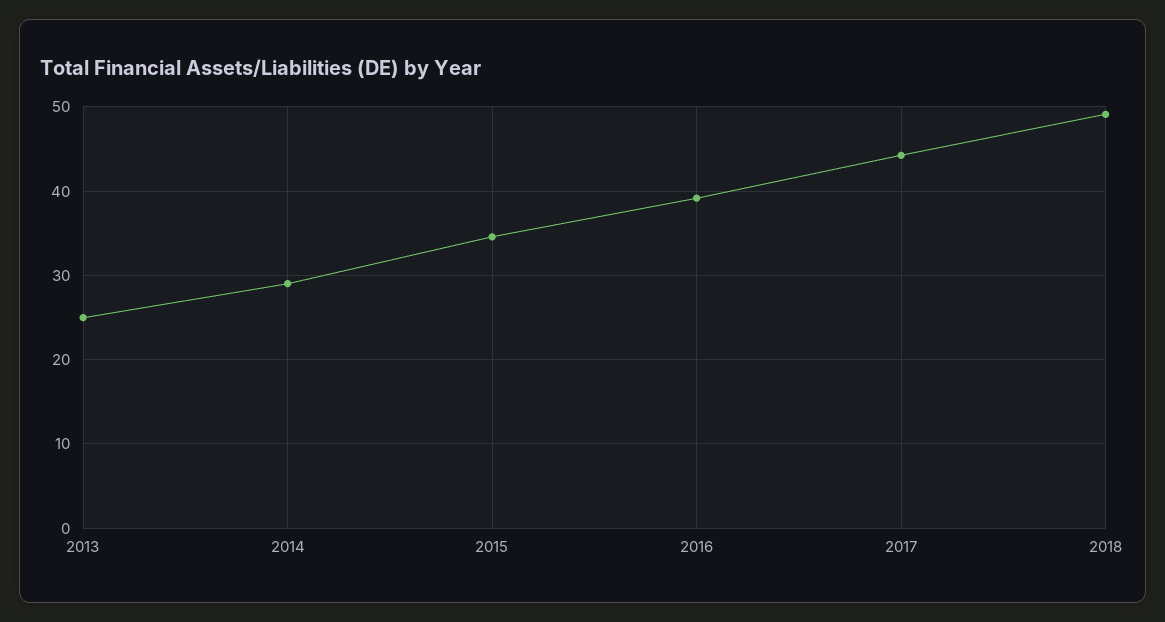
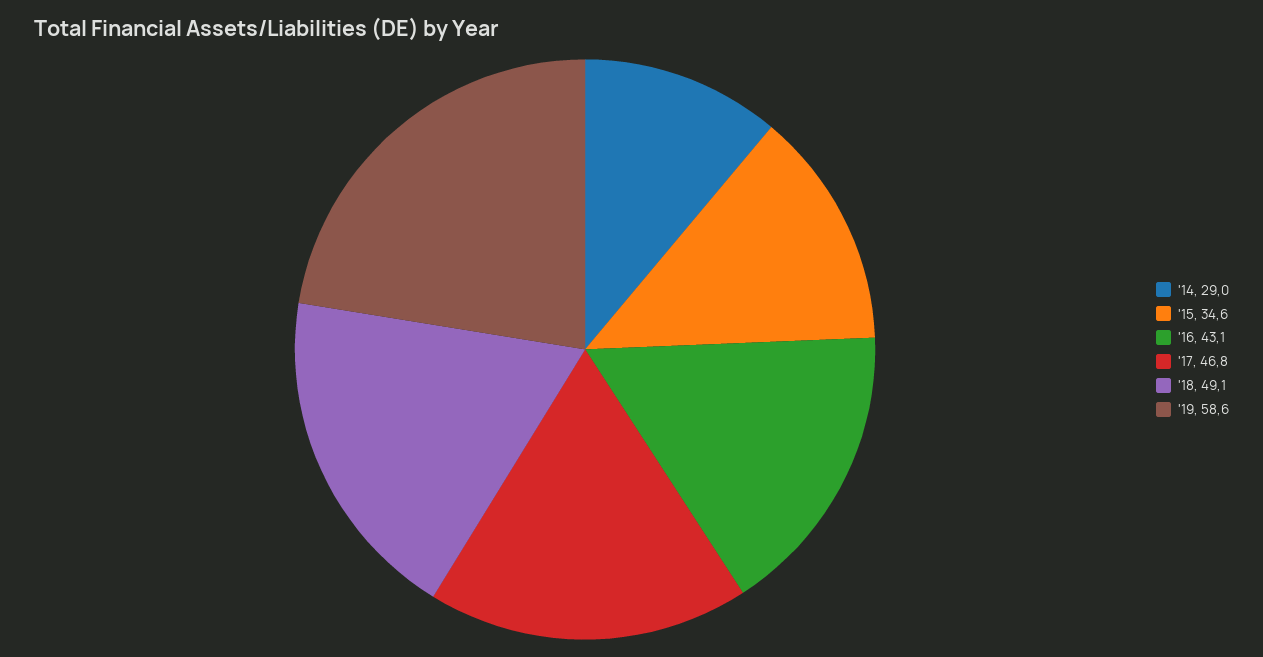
2013: 25 -> none
2016: 39 -> 43.1
2017: 44 -> 46.8
'19: none -> 58.6

